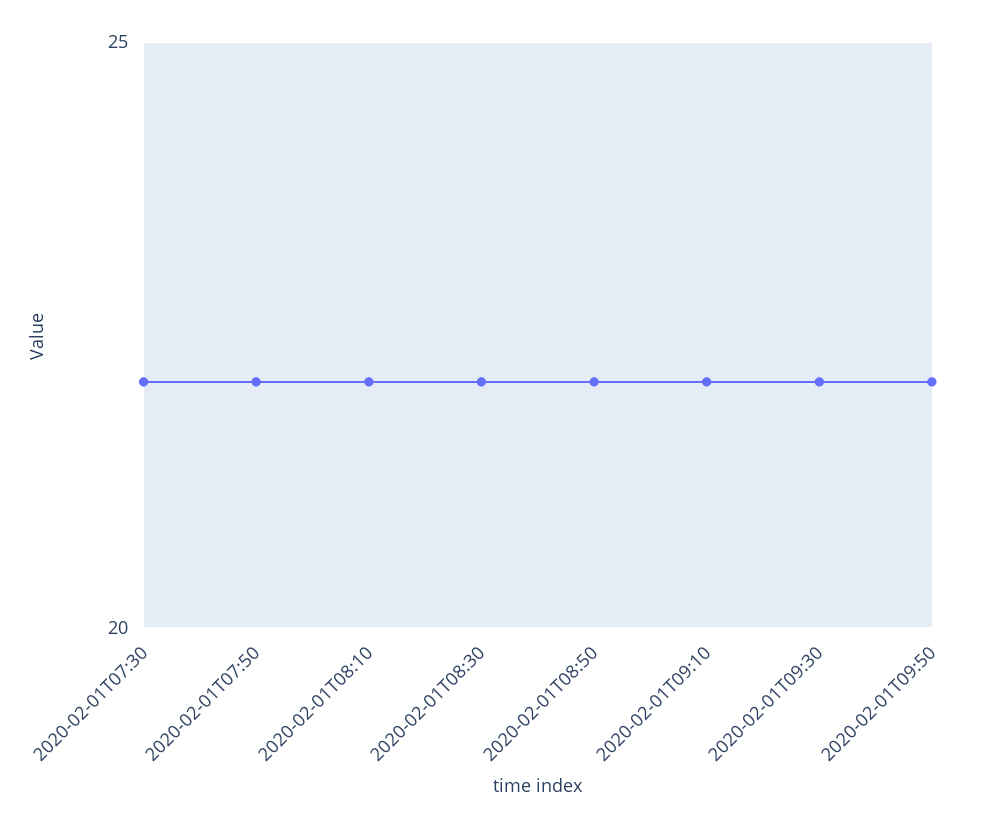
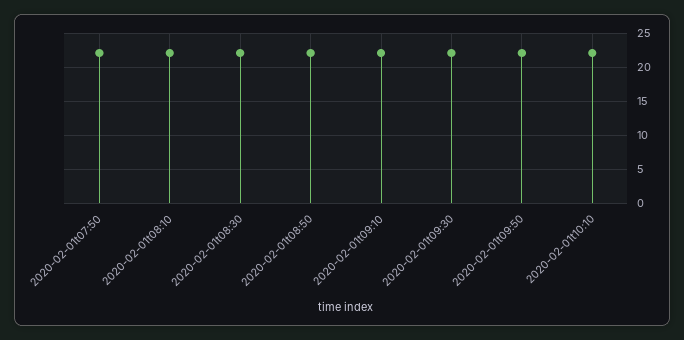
2020-02-01T07:30: 22 -> none
2020-02-01t10:10: none -> 22

